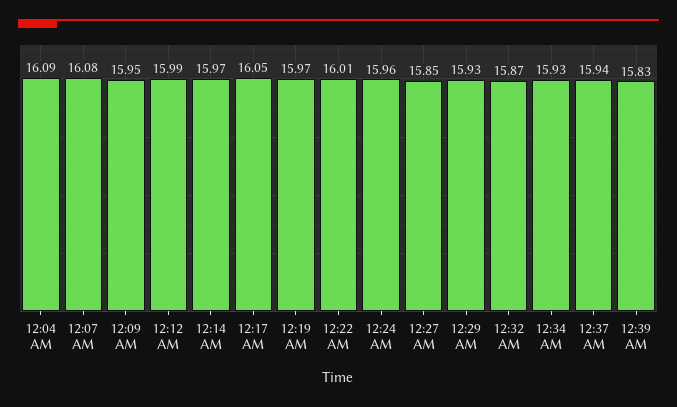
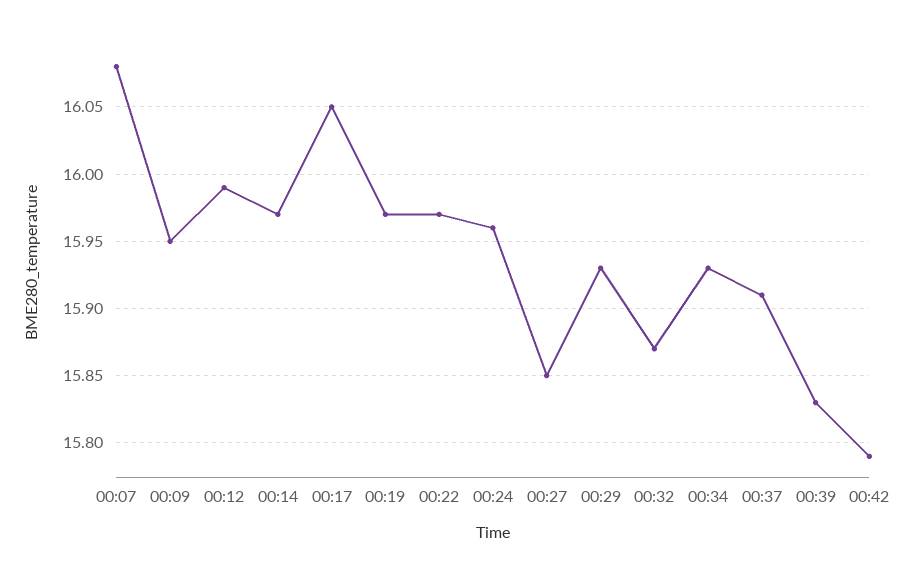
12:04 AM: 16.09 -> none
12:22 AM: 16.01 -> 15.97
12:37 AM: 15.94 -> 15.91
00:42: none -> 15.79

